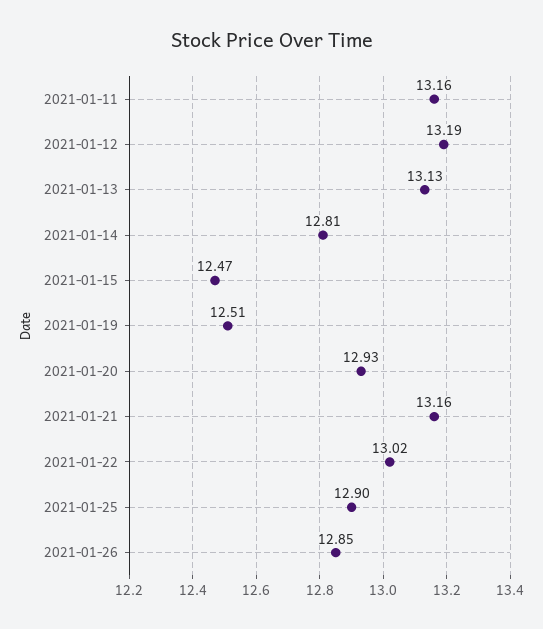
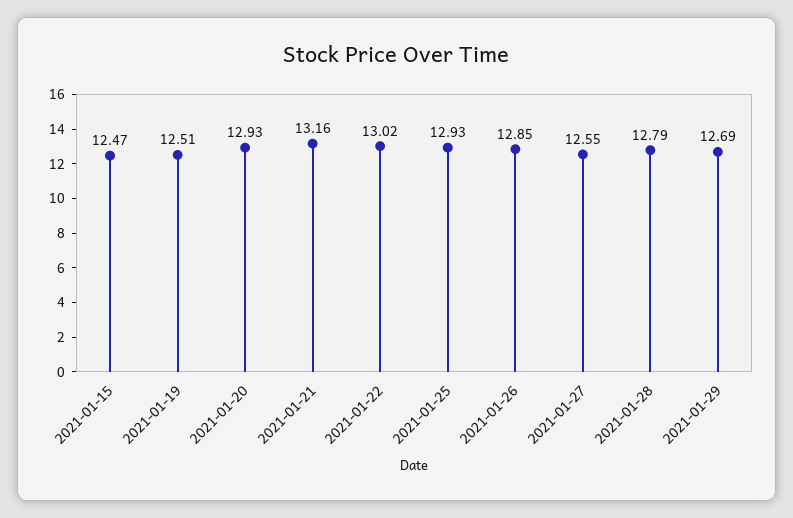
2021-01-11: 13.16 -> none
2021-01-12: 13.19 -> none
2021-01-13: 13.13 -> none
2021-01-14: 12.81 -> none
2021-01-25: 12.9 -> 12.93
2021-01-27: none -> 12.55
2021-01-28: none -> 12.79
2021-01-29: none -> 12.69

